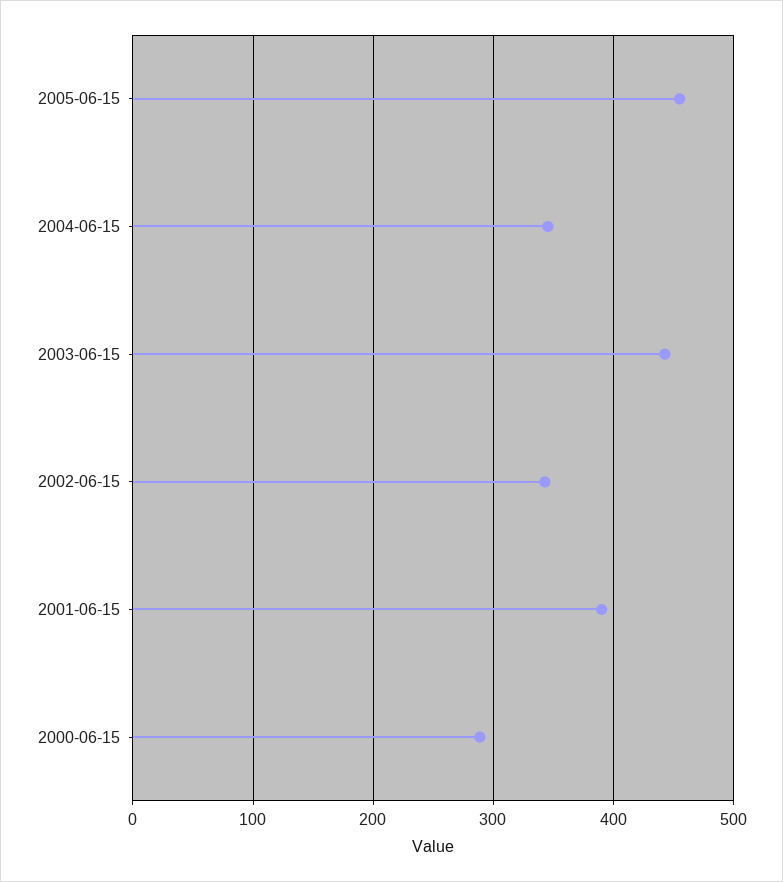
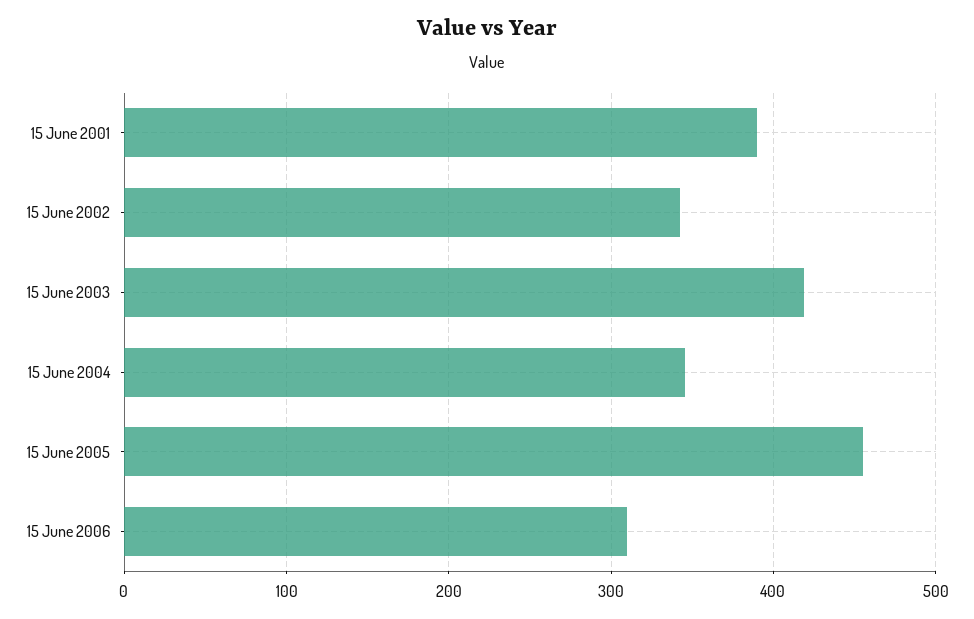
2003-06-15: 440 -> 420
2000-06-15: 290 -> none
15 June 2006: none -> 310

